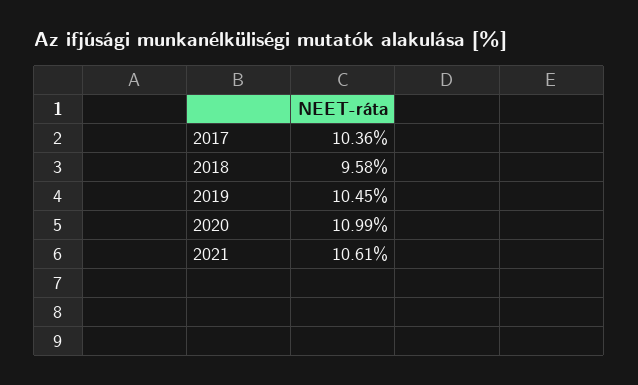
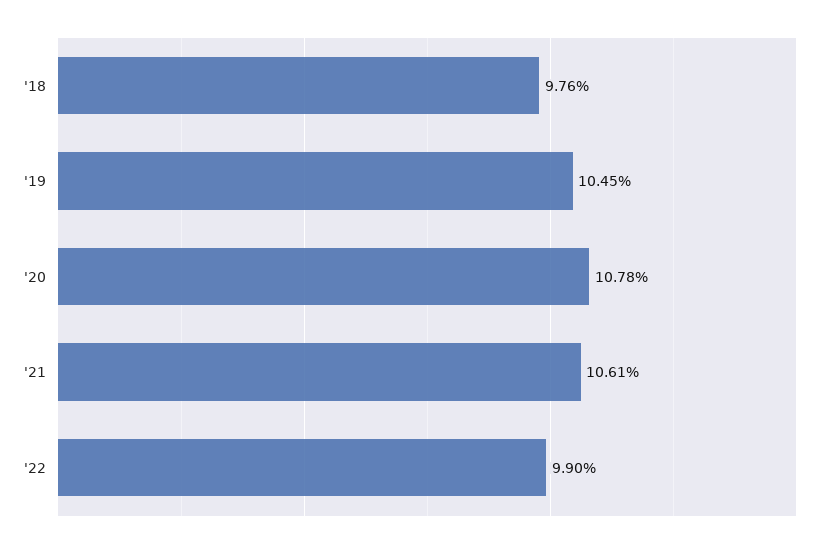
2017: 10.36 -> none
2018: 9.58 -> 9.76
2020: 10.99 -> 10.78
'22: none -> 9.9

